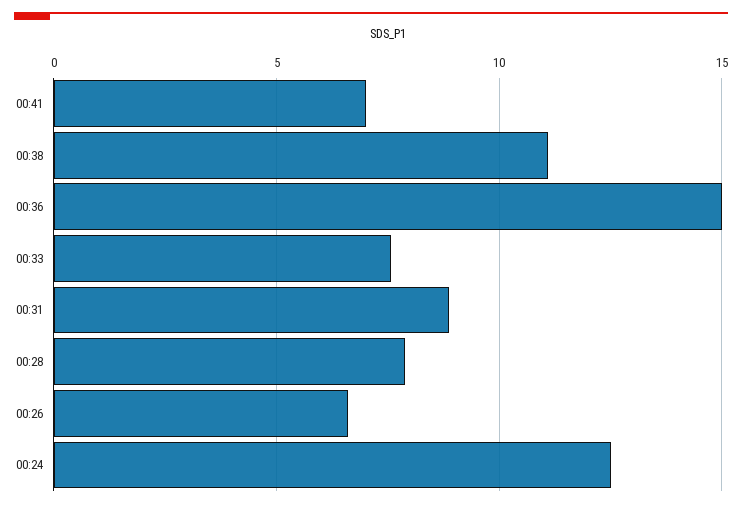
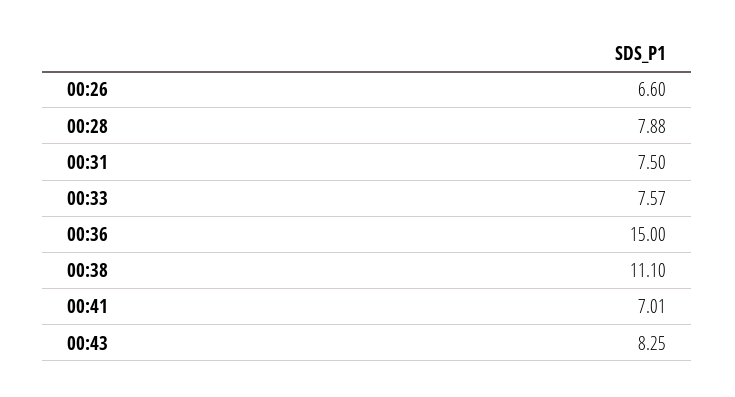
00:31: 9 -> 7.5
00:24: 12.5 -> none
00:43: none -> 8.25

